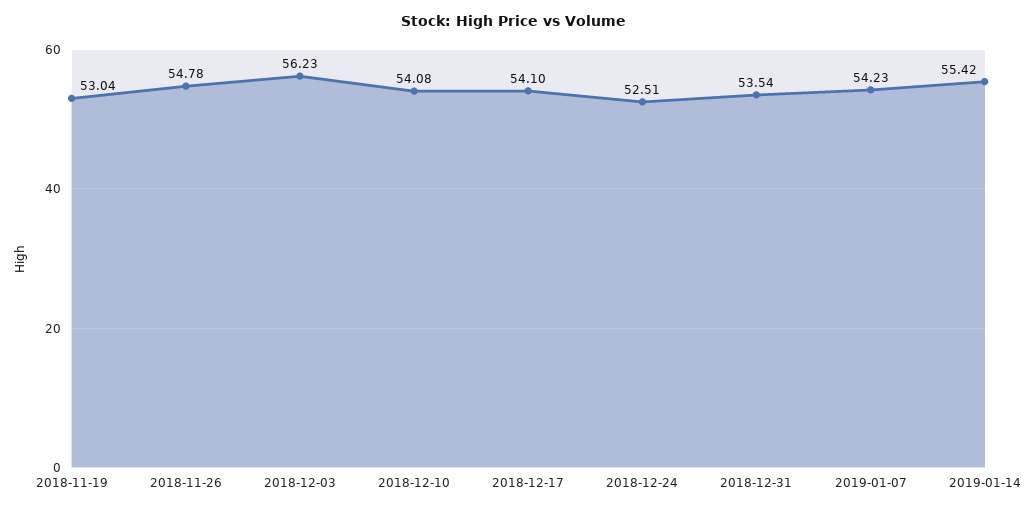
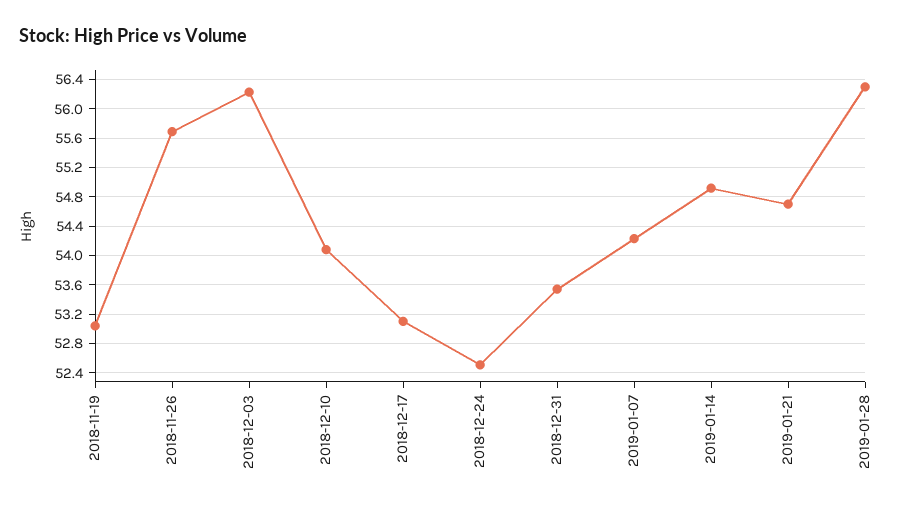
2018-11-26: 54.78 -> 55.7
2018-12-17: 54.1 -> 53.1
2019-01-14: 55.42 -> 54.9
2019-01-21: none -> 54.7
2019-01-28: none -> 56.3

